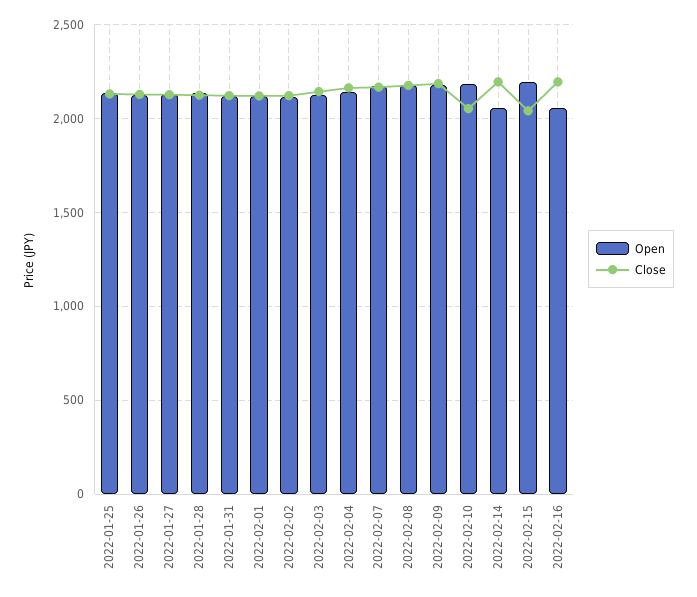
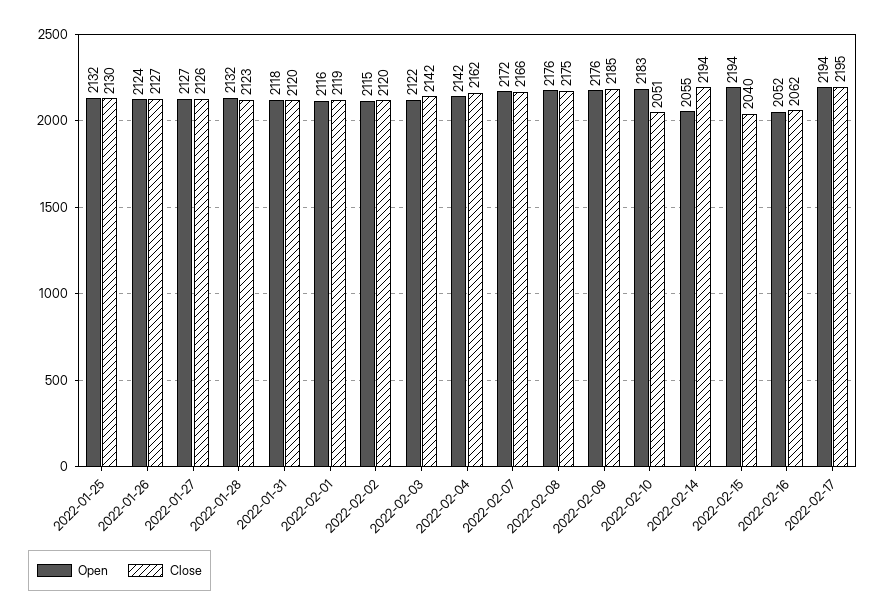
Close, 2022-02-16: 2200 -> 2062
Open, 2022-02-17: none -> 2194
Close, 2022-02-17: none -> 2195

